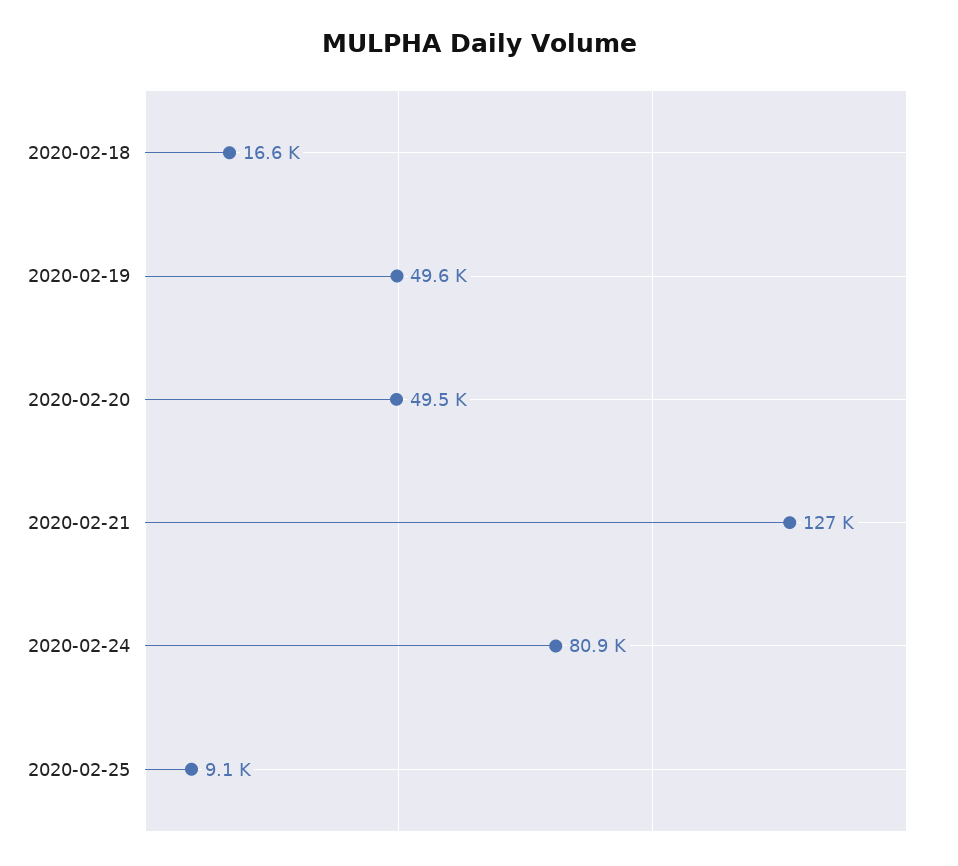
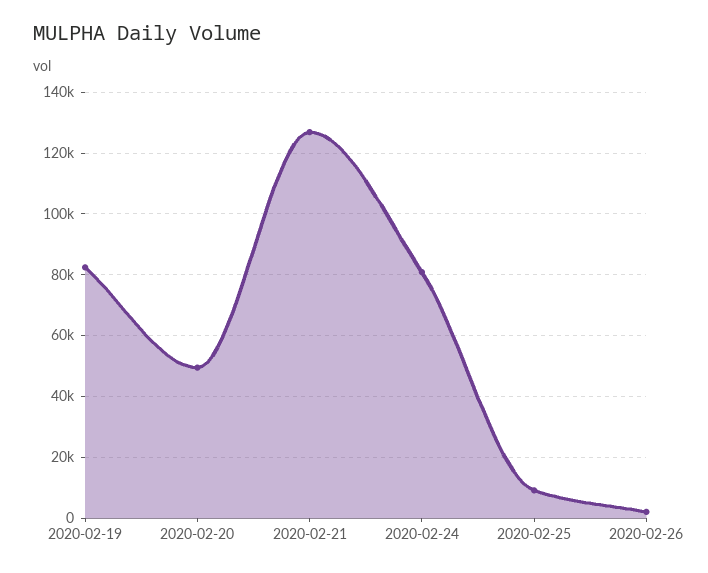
2020-02-18: 16600 -> none
2020-02-19: 49600 -> 82000
2020-02-26: none -> 2000

